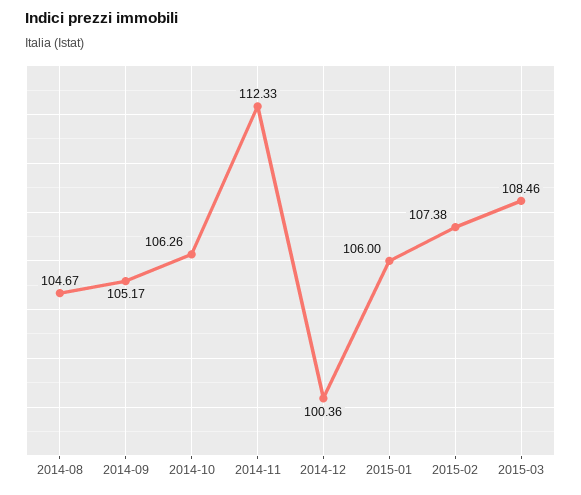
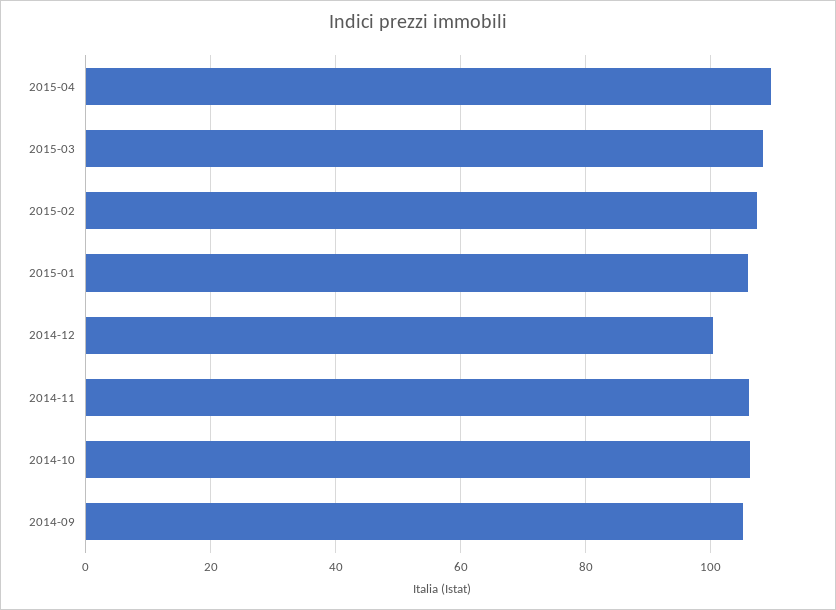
2014-08: 104.67 -> none
2014-11: 112.33 -> 106
2015-04: none -> 110

